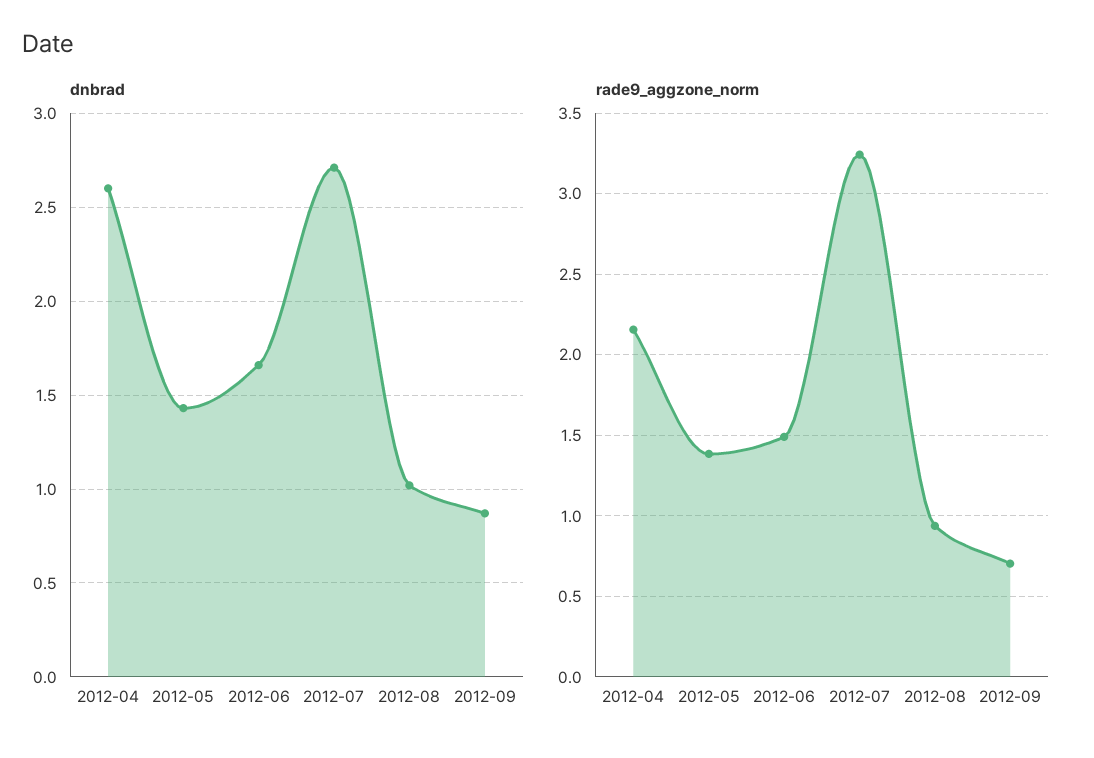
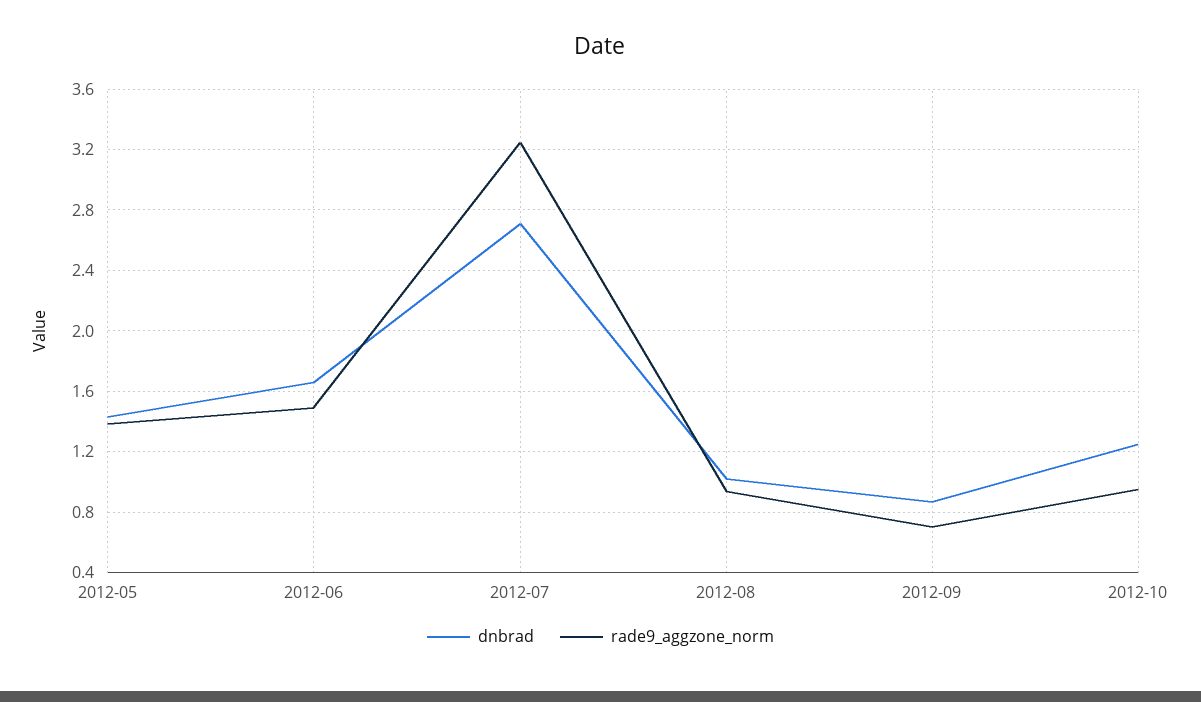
dnbrad, 2012-04: 2.6 -> none
rade9_aggzone_norm, 2012-04: 2.15 -> none
dnbrad, 2012-10: none -> 1.25
rade9_aggzone_norm, 2012-10: none -> 0.95

